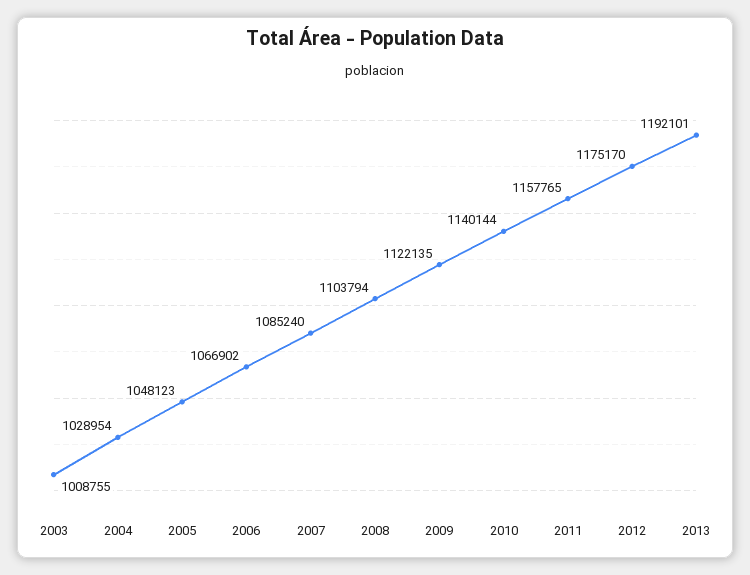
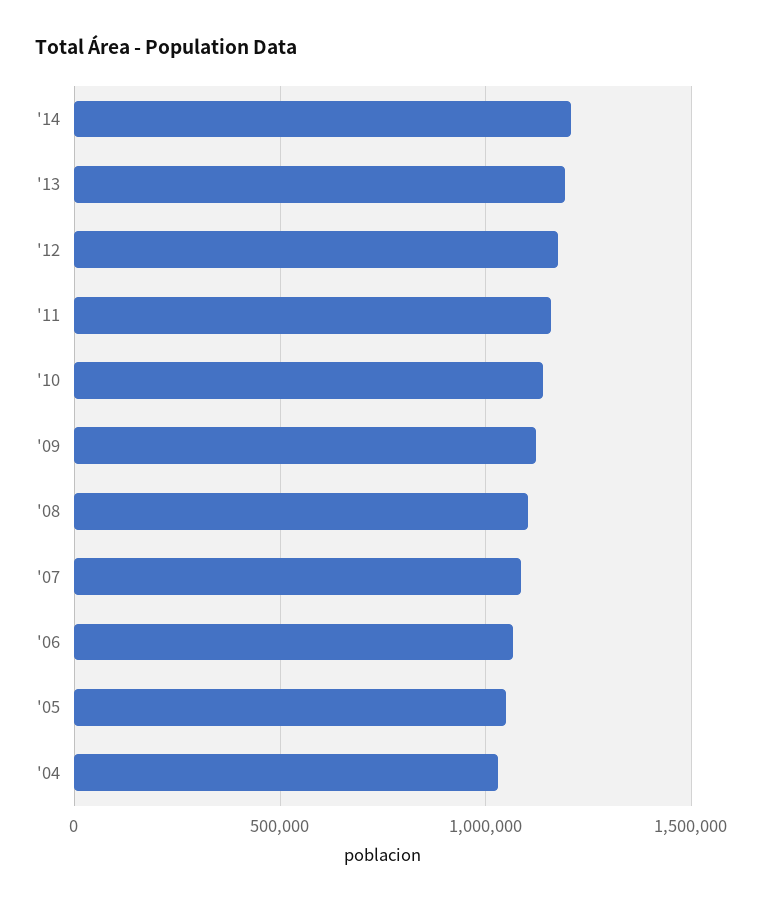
2003: 1008755 -> none
'14: none -> 1200000

